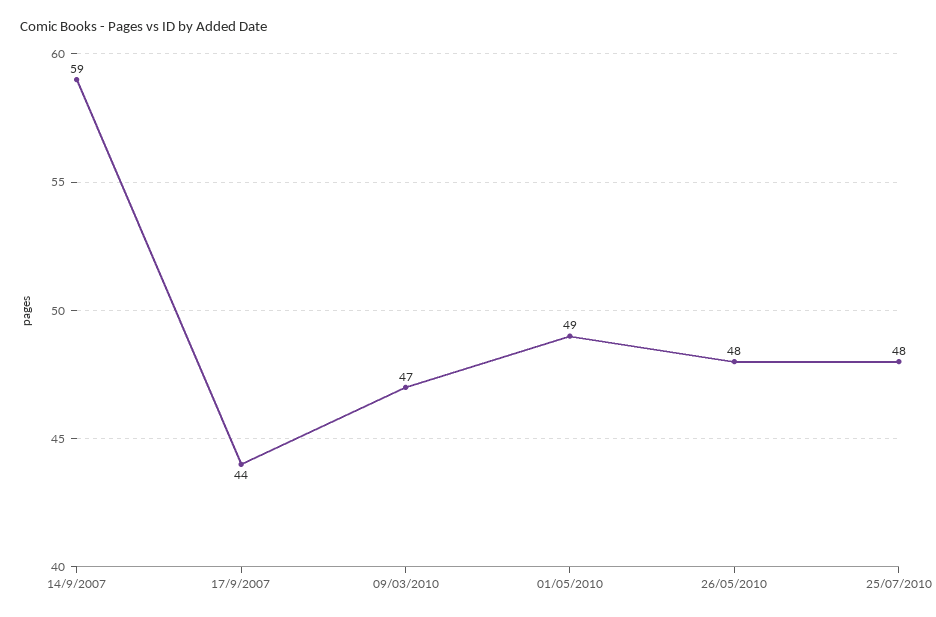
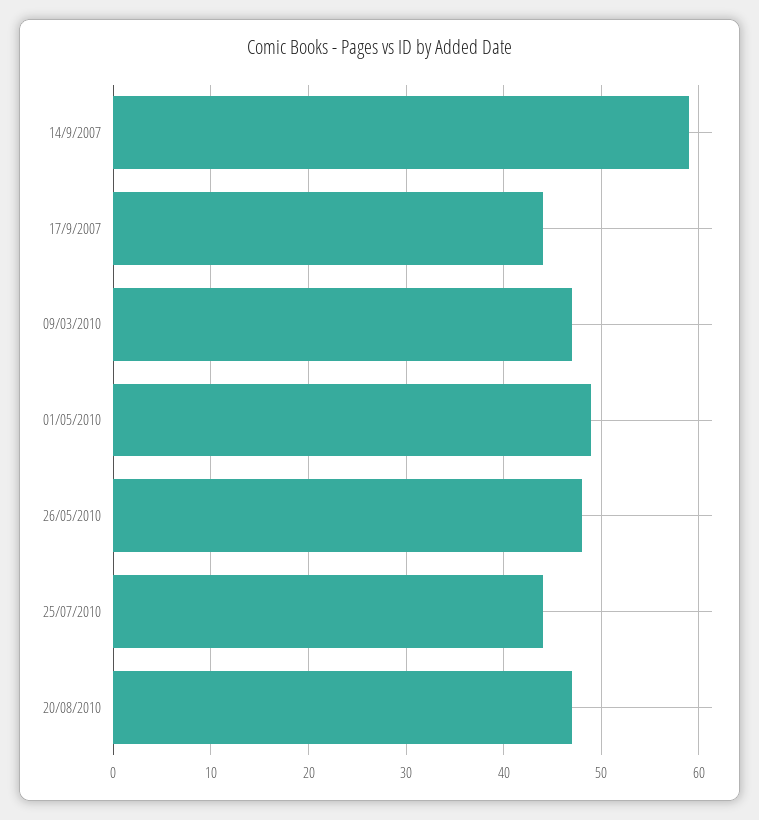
25/07/2010: 48 -> 44
20/08/2010: none -> 47

